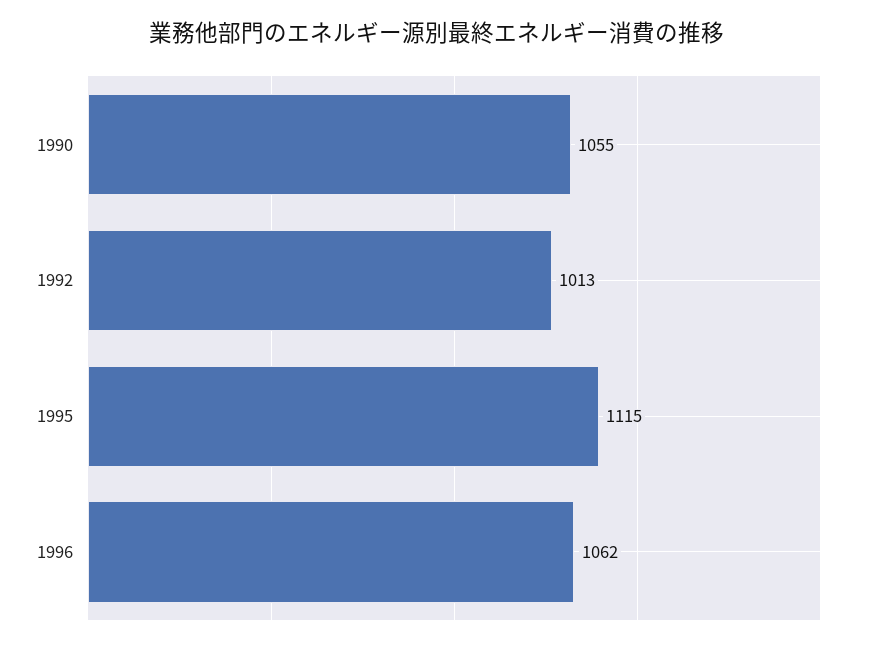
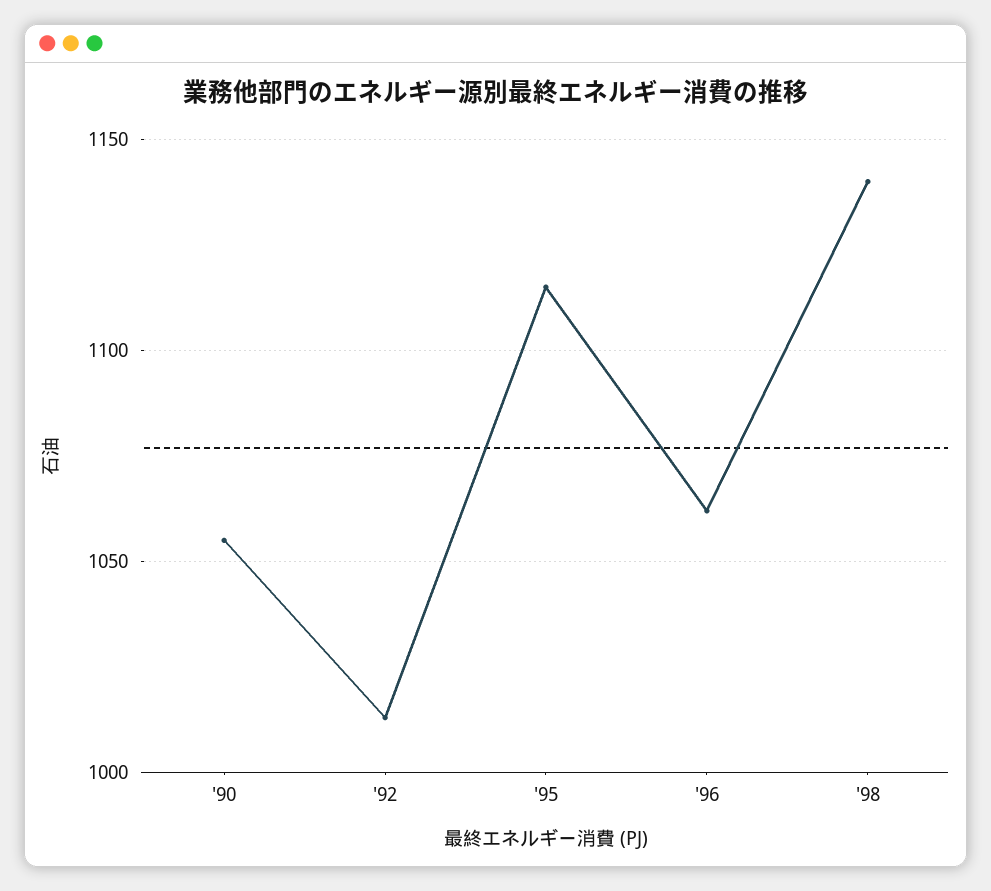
'98: none -> 1140

